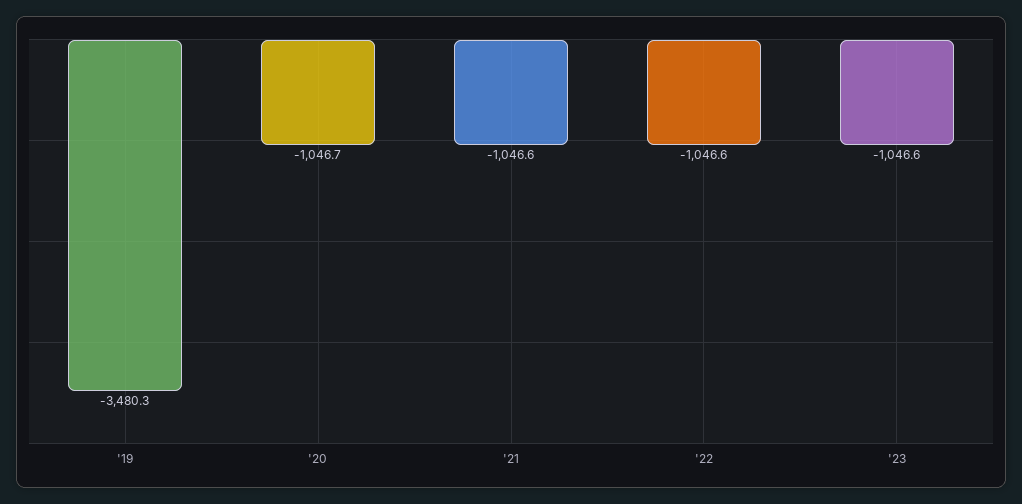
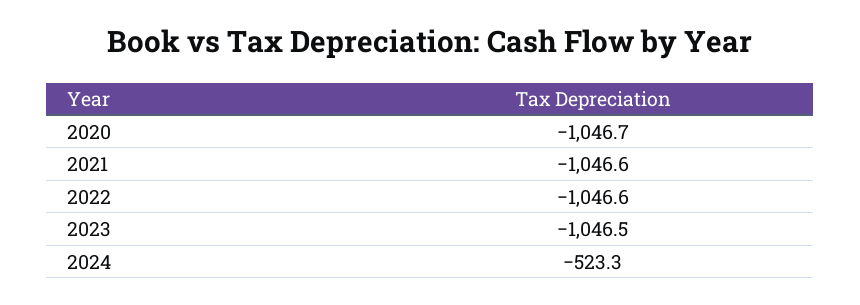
'19: -3480.3 -> none
'23: -1046.6 -> -1046.5
2024: none -> -523.3

